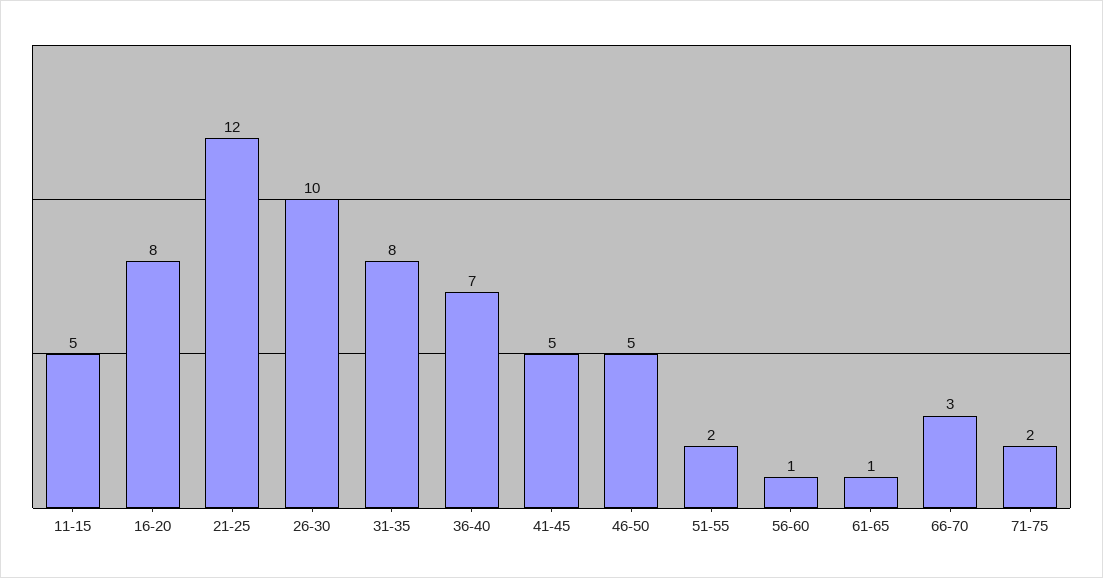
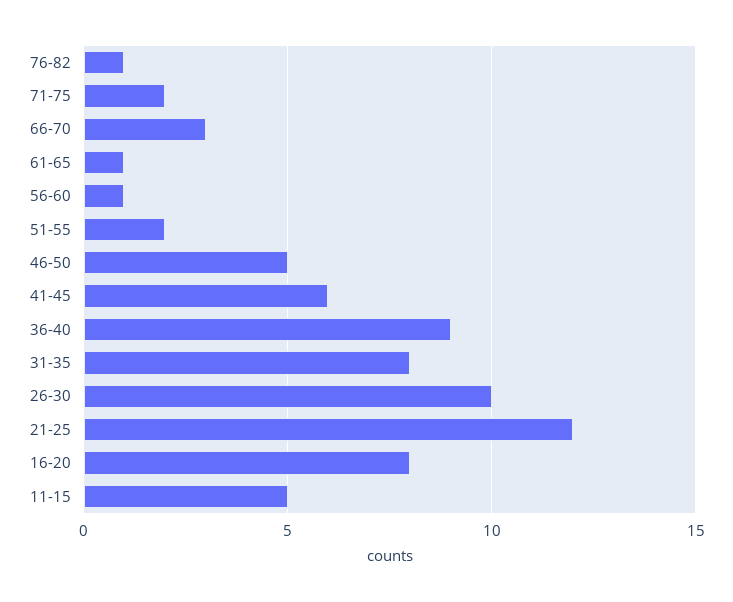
36-40: 7 -> 9
41-45: 5 -> 6
76-82: none -> 1

